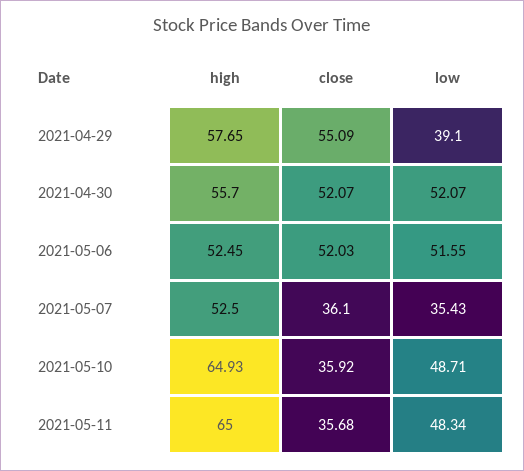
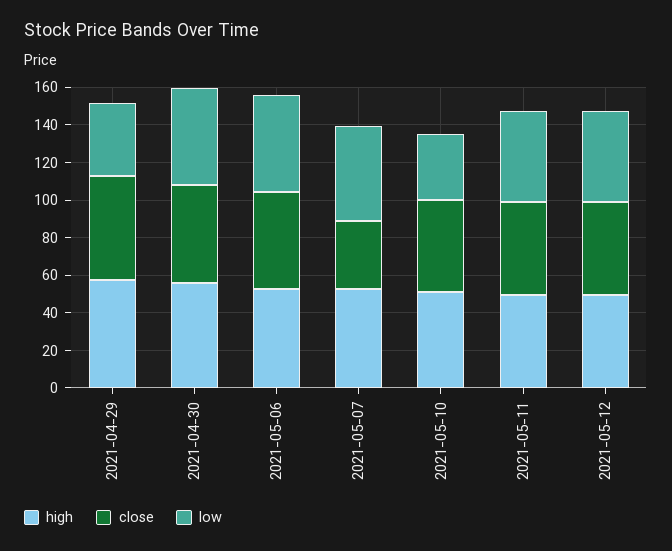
low, 2021-05-07: 35.43 -> 50
high, 2021-05-10: 64.93 -> 50
close, 2021-05-10: 35.92 -> 50
low, 2021-05-10: 48.71 -> 35
high, 2021-05-11: 65 -> 50
close, 2021-05-11: 35.68 -> 50
high, 2021-05-12: none -> 50
close, 2021-05-12: none -> 50
low, 2021-05-12: none -> 50

